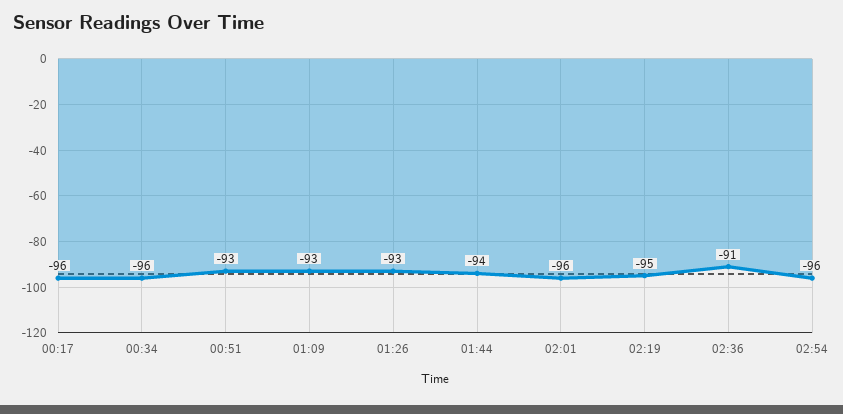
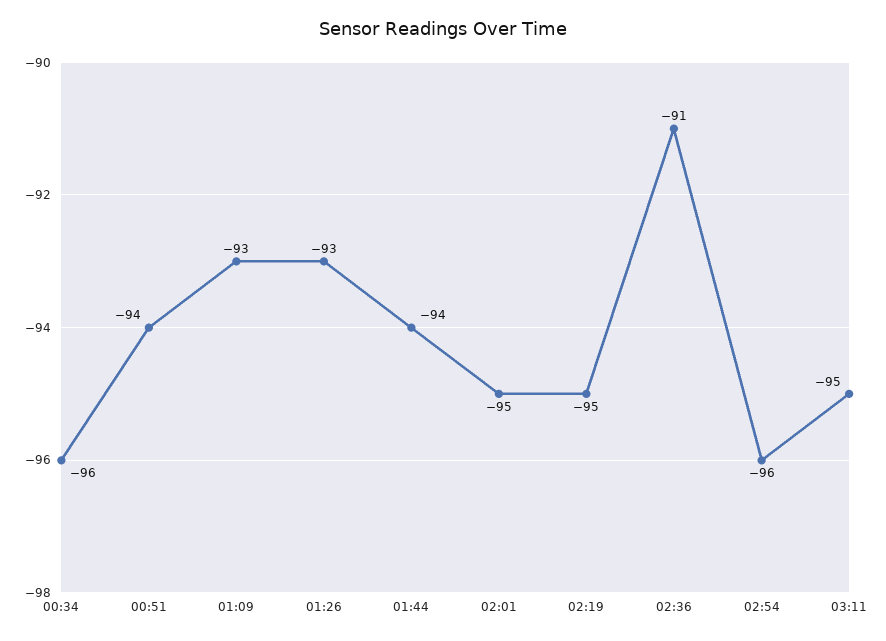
00:17: -96 -> none
00:51: -93 -> -94
02:01: -96 -> -95
03:11: none -> -95

